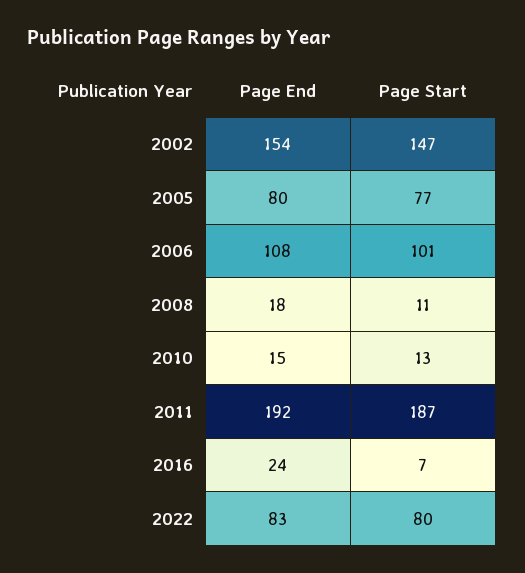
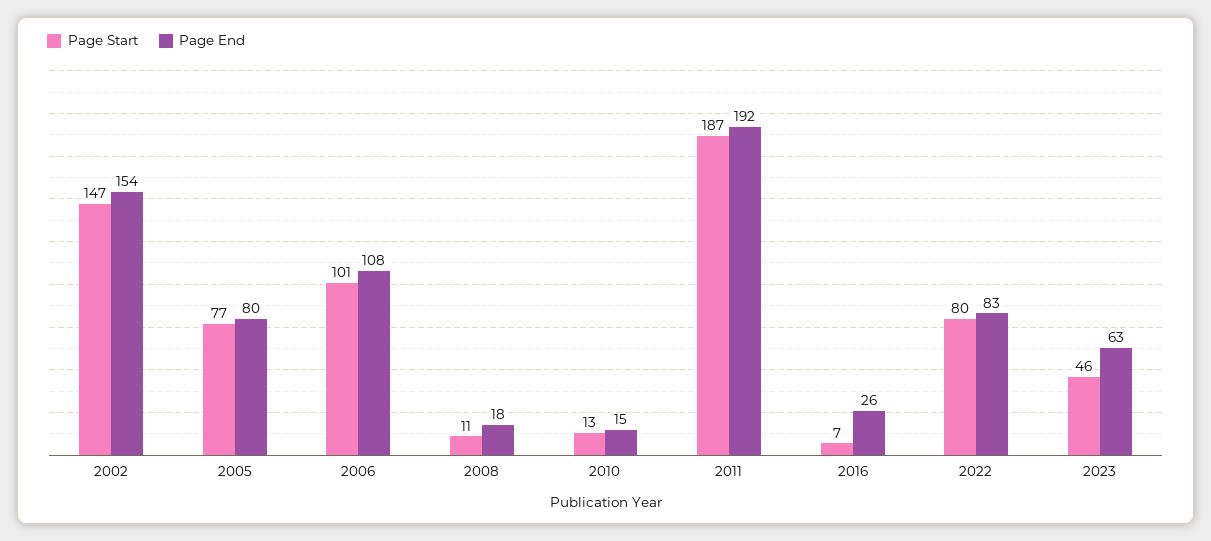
Page End, 2016: 24 -> 26
Page Start, 2023: none -> 46
Page End, 2023: none -> 63

